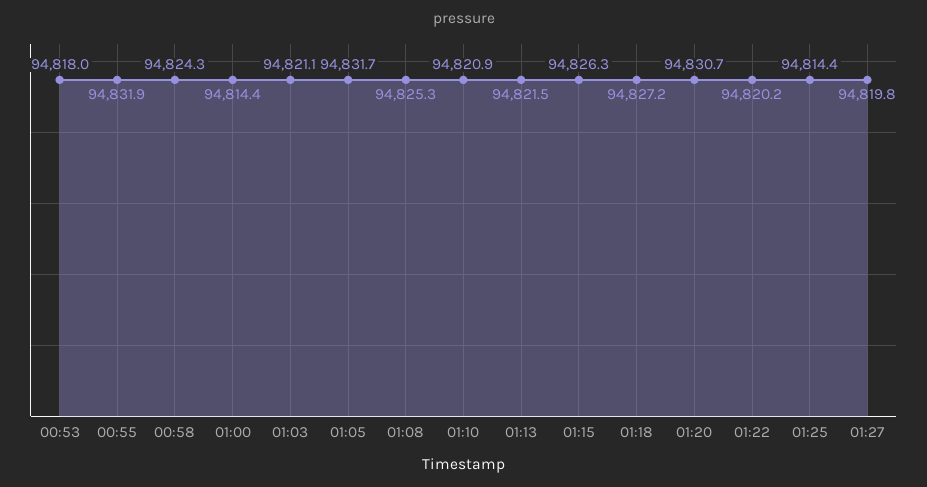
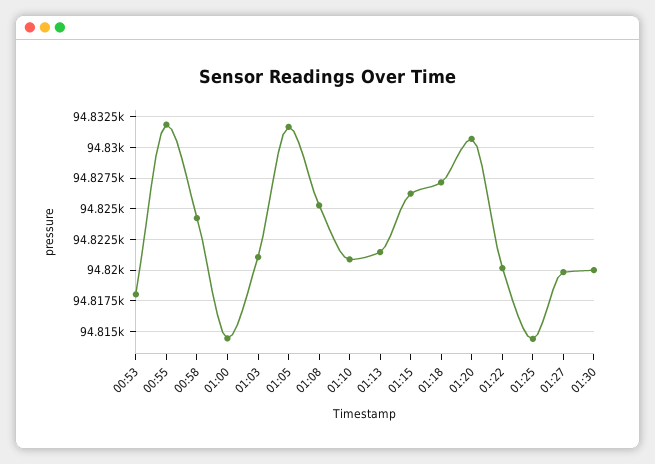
01:30: none -> 94820

